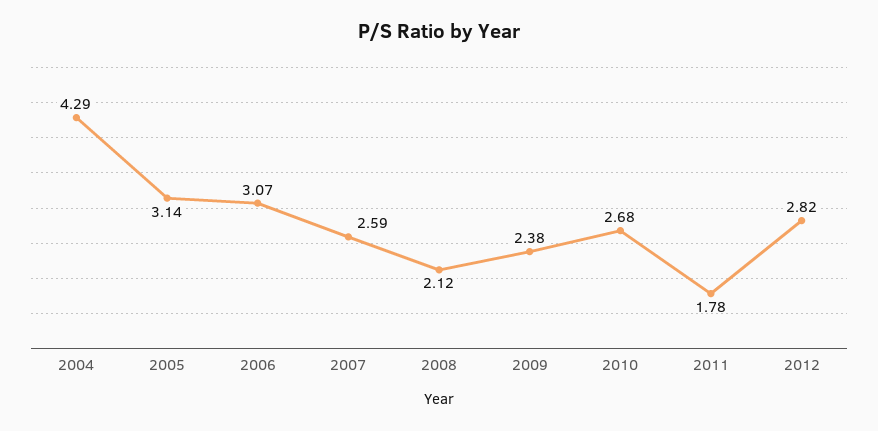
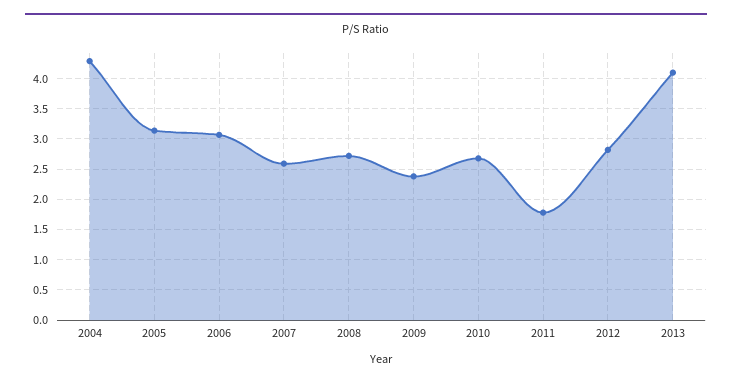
2008: 2.12 -> 2.7
2013: none -> 4.1

